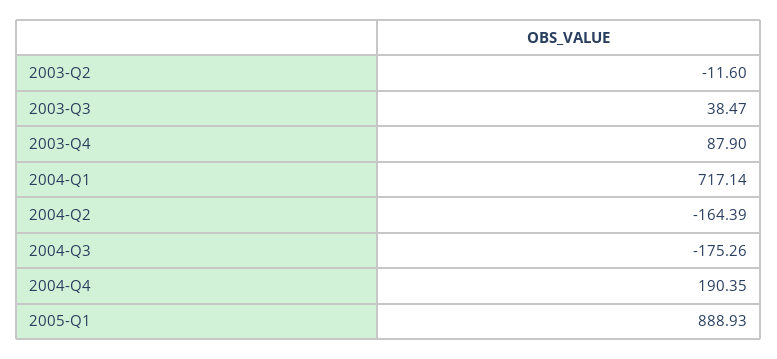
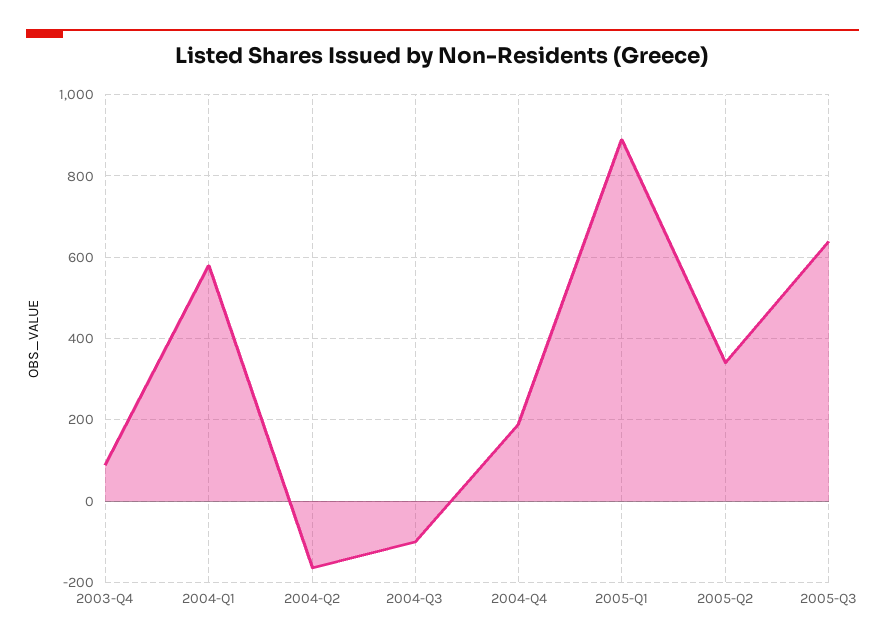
2003-Q2: -11.6 -> none
2003-Q3: 38.47 -> none
2004-Q1: 717.14 -> 580
2004-Q3: -175.26 -> -100
2005-Q2: none -> 340
2005-Q3: none -> 640

